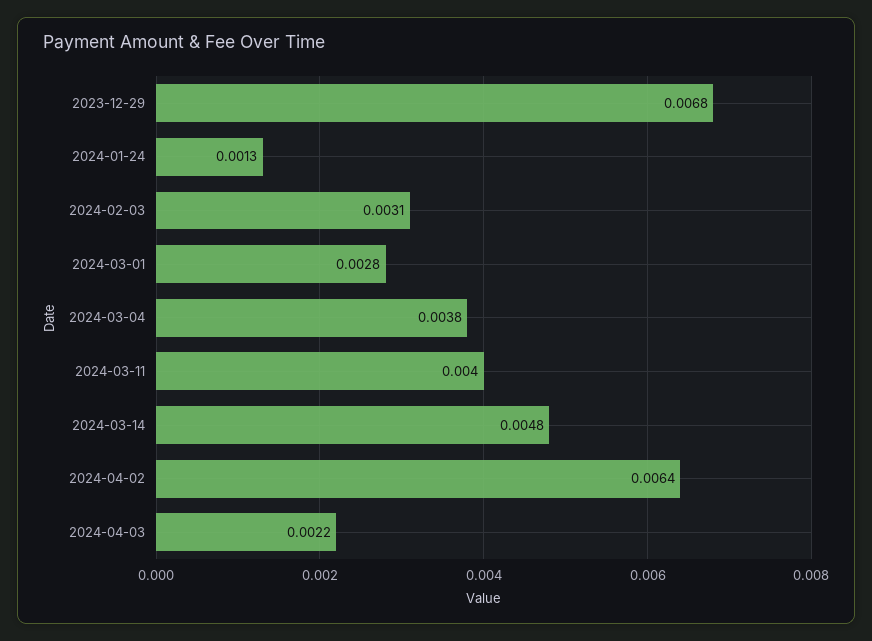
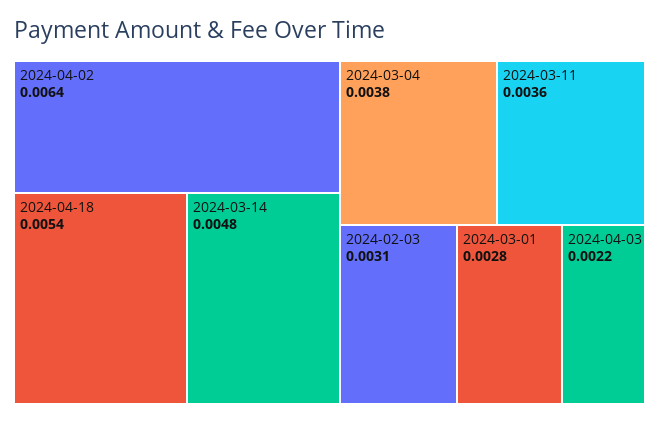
2023-12-29: 0.0068 -> none
2024-01-24: 0.0013 -> none
2024-03-11: 0.004 -> 0.0036
2024-04-18: none -> 0.0054

